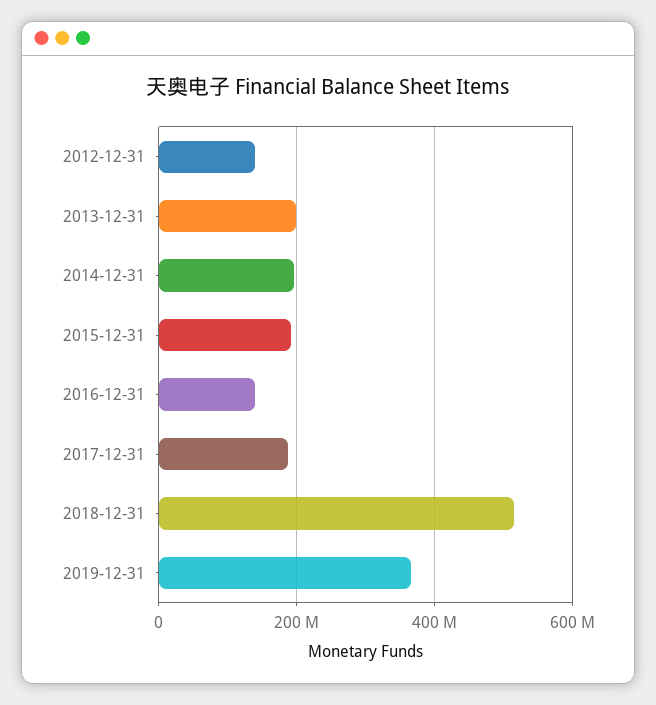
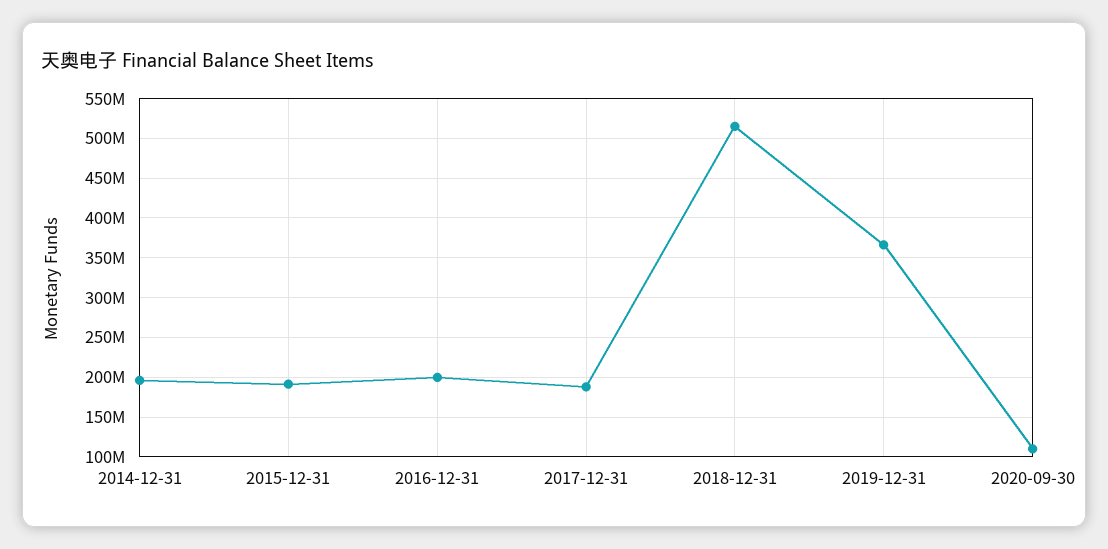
2012-12-31: 140000000 -> none
2013-12-31: 200000000 -> none
2016-12-31: 140000000 -> 200000000
2020-09-30: none -> 110000000

